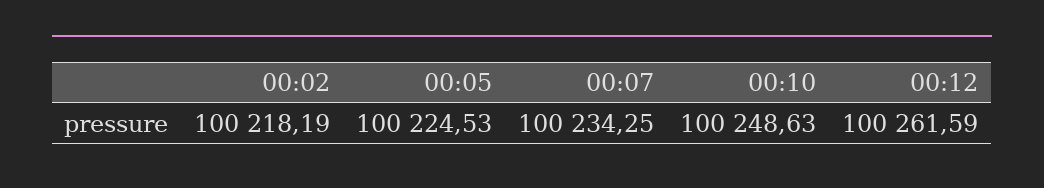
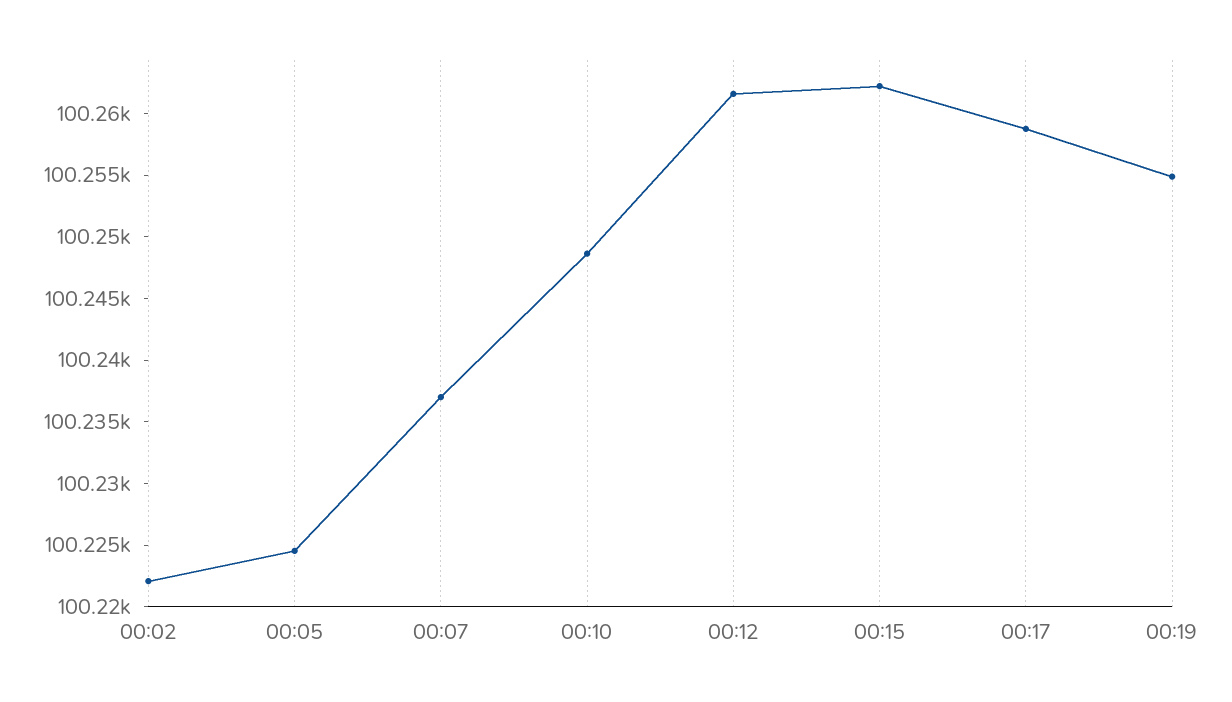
00:02: 100218.19 -> 100222
00:07: 100234.25 -> 100237
00:15: none -> 100262
00:17: none -> 100259
00:19: none -> 100255

